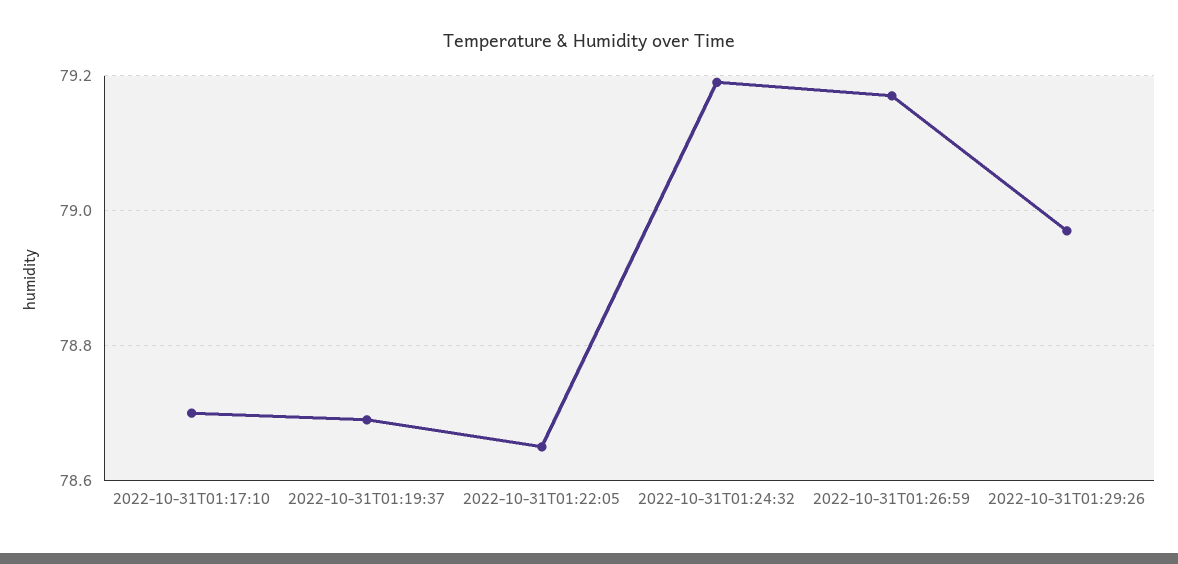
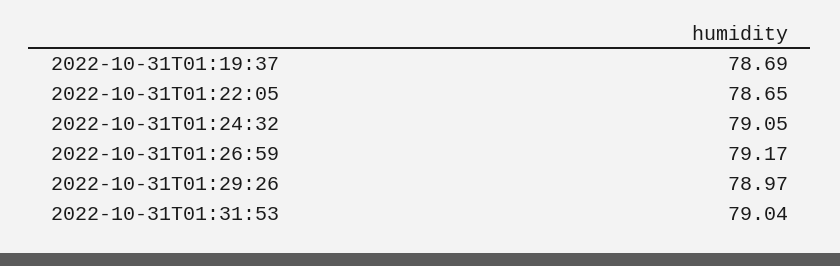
2022-10-31T01:17:10: 78.7 -> none
2022-10-31T01:24:32: 79.2 -> 79.05
2022-10-31T01:31:53: none -> 79.04

